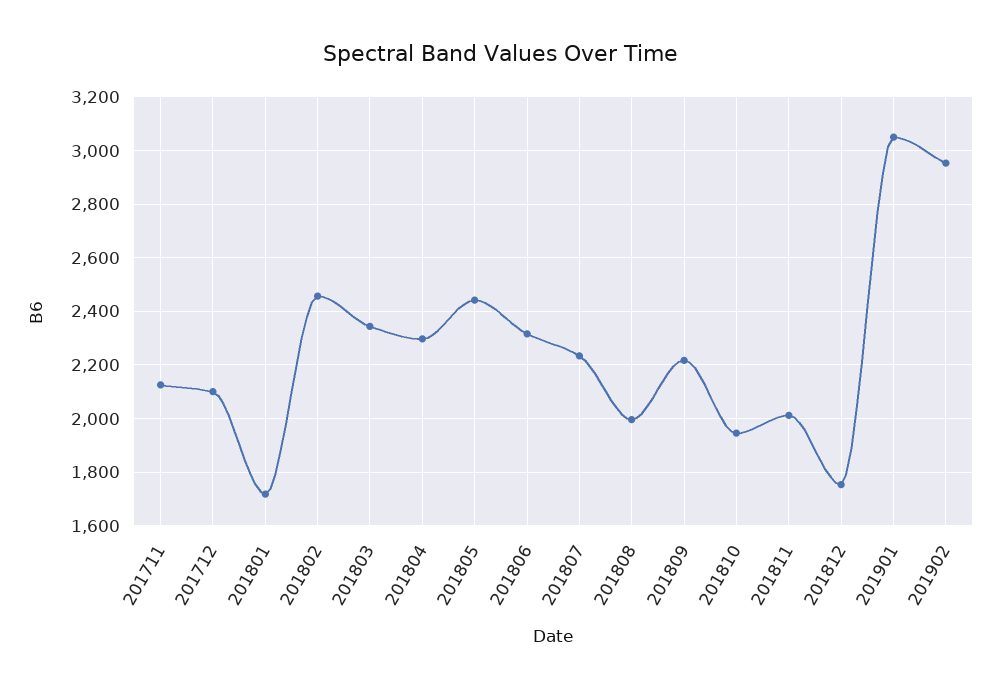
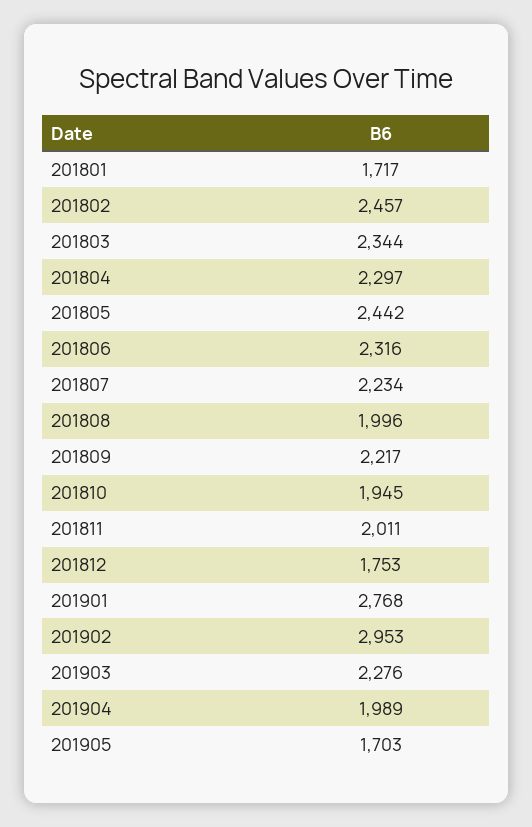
201711: 2125 -> none
201712: 2100 -> none
201901: 3050 -> 2768
201903: none -> 2276
201904: none -> 1989
201905: none -> 1703

